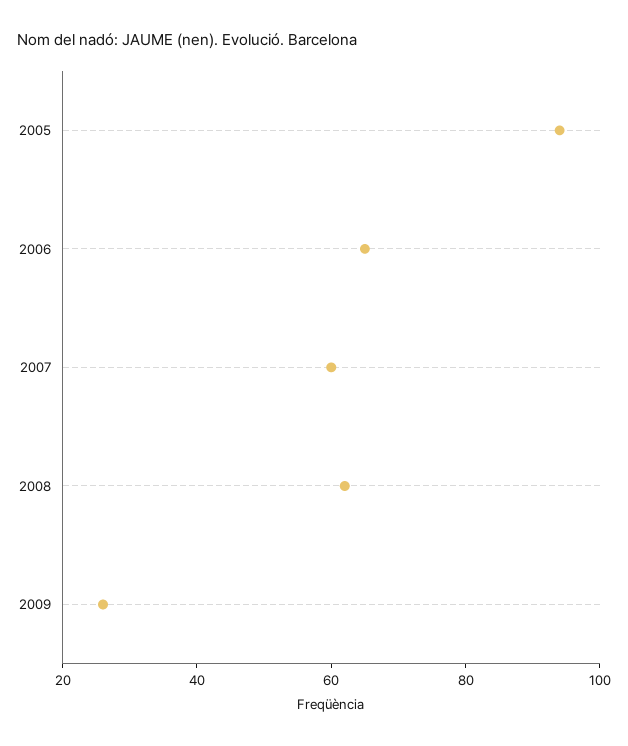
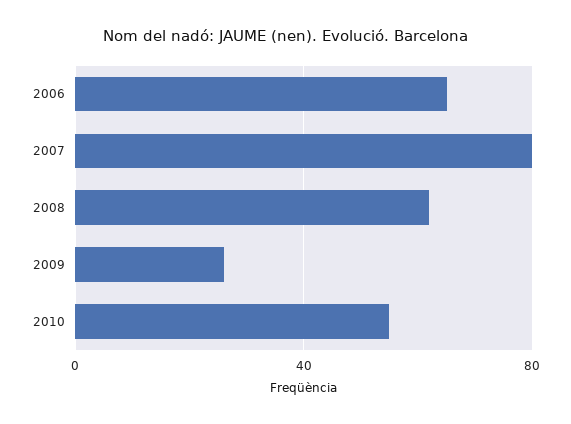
2005: 95 -> none
2007: 60 -> 80
2010: none -> 55

